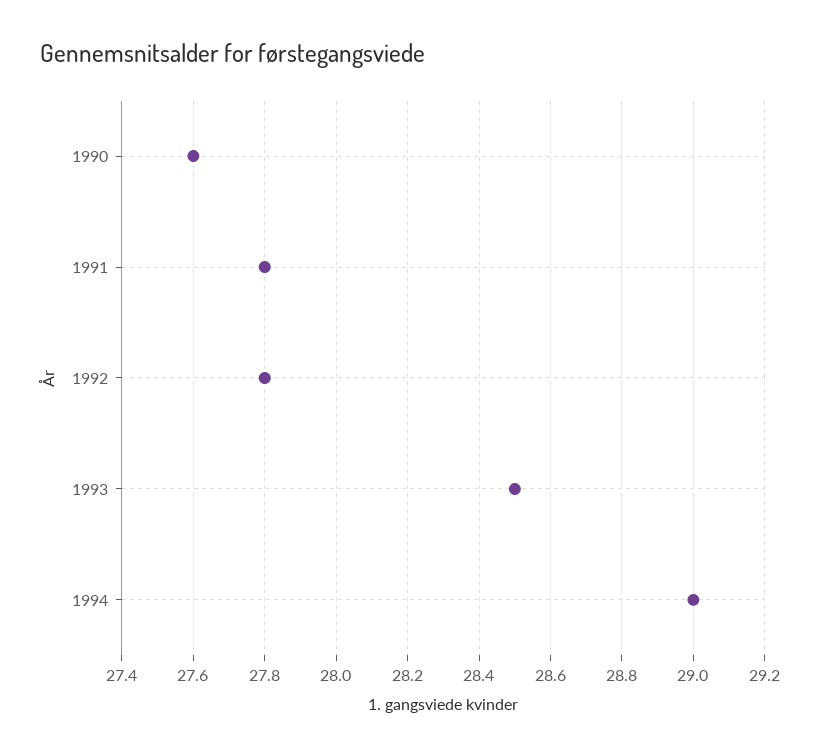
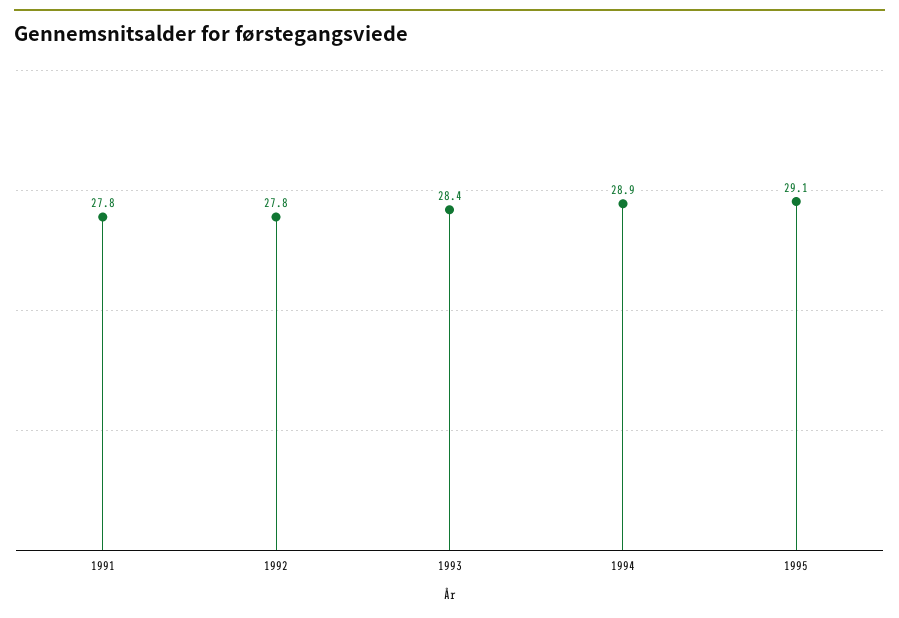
1990: 27.6 -> none
1993: 28.5 -> 28.4
1994: 29 -> 28.9
1995: none -> 29.1

